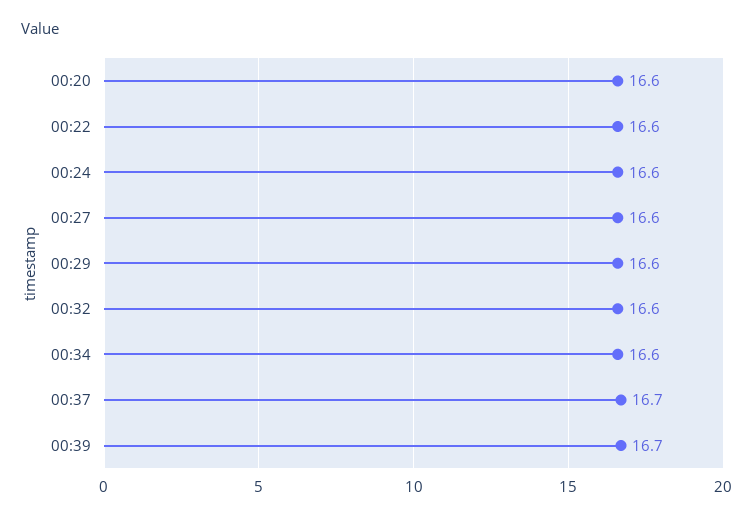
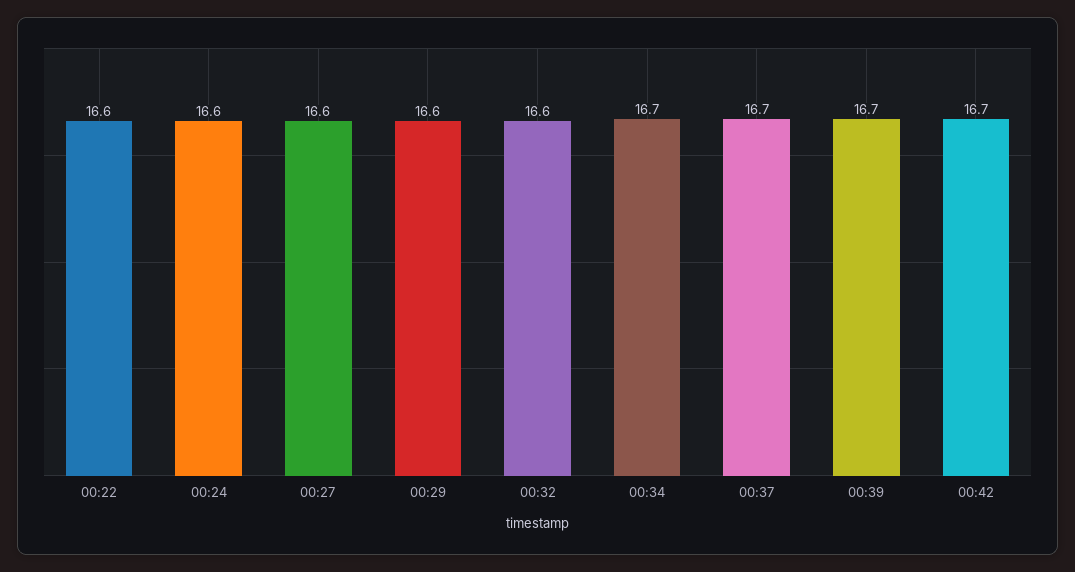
00:20: 16.6 -> none
00:34: 16.6 -> 16.7
00:42: none -> 16.7

